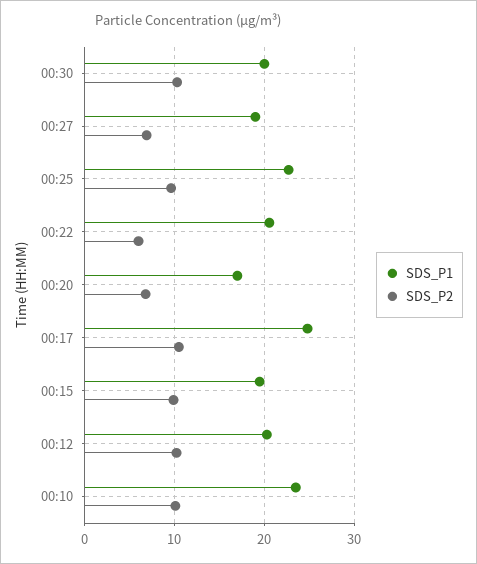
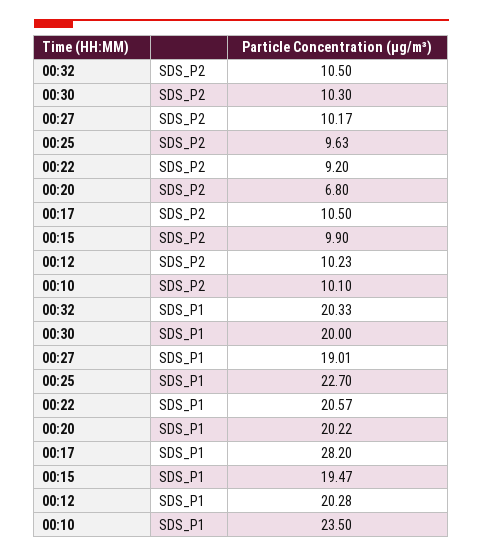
SDS_P2, 00:27: 7 -> 10.17
SDS_P2, 00:22: 6 -> 9.2
SDS_P1, 00:20: 17 -> 20.22
SDS_P1, 00:17: 25 -> 28.2
SDS_P2, 00:32: none -> 10.5
SDS_P1, 00:32: none -> 20.33

